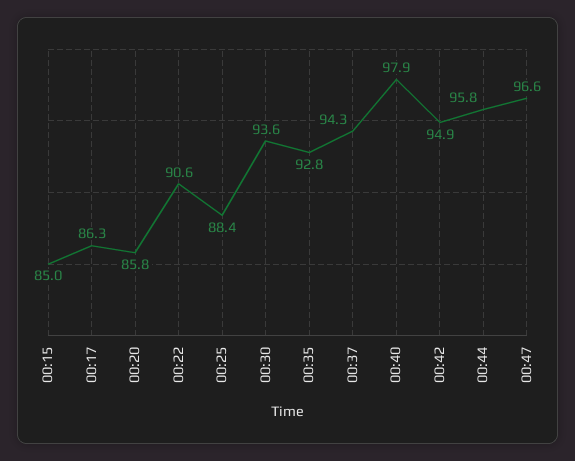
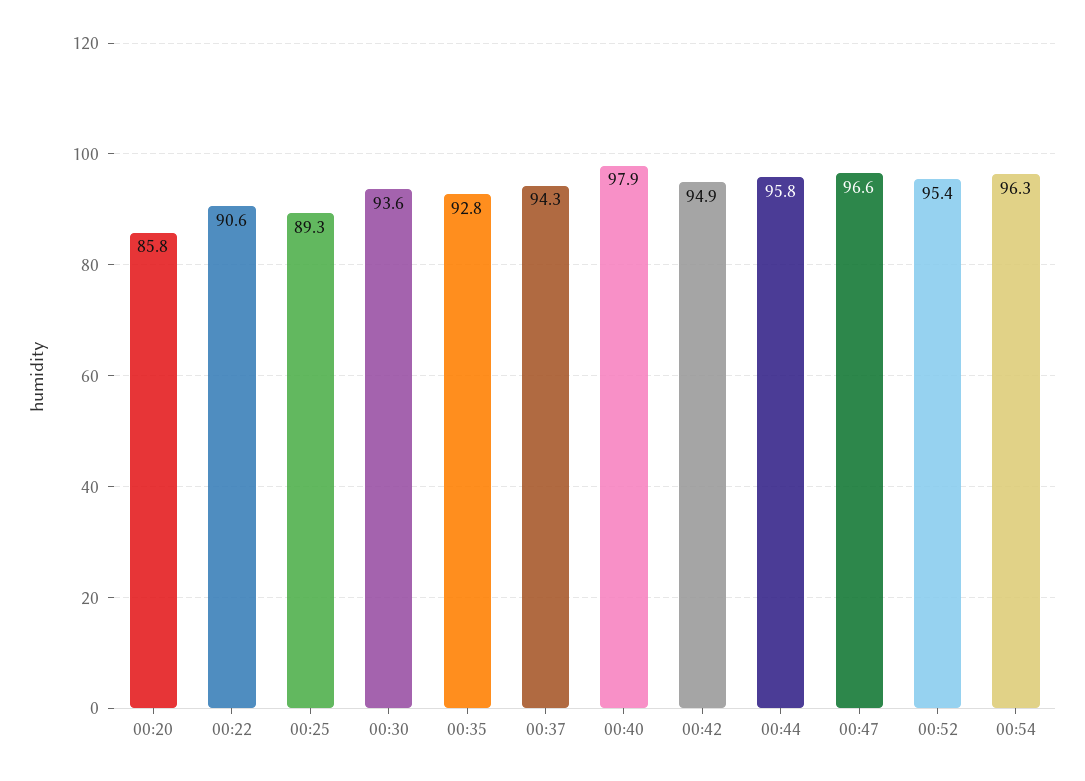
00:15: 85 -> none
00:17: 86.3 -> none
00:25: 88.4 -> 89.3
00:52: none -> 95.4
00:54: none -> 96.3

